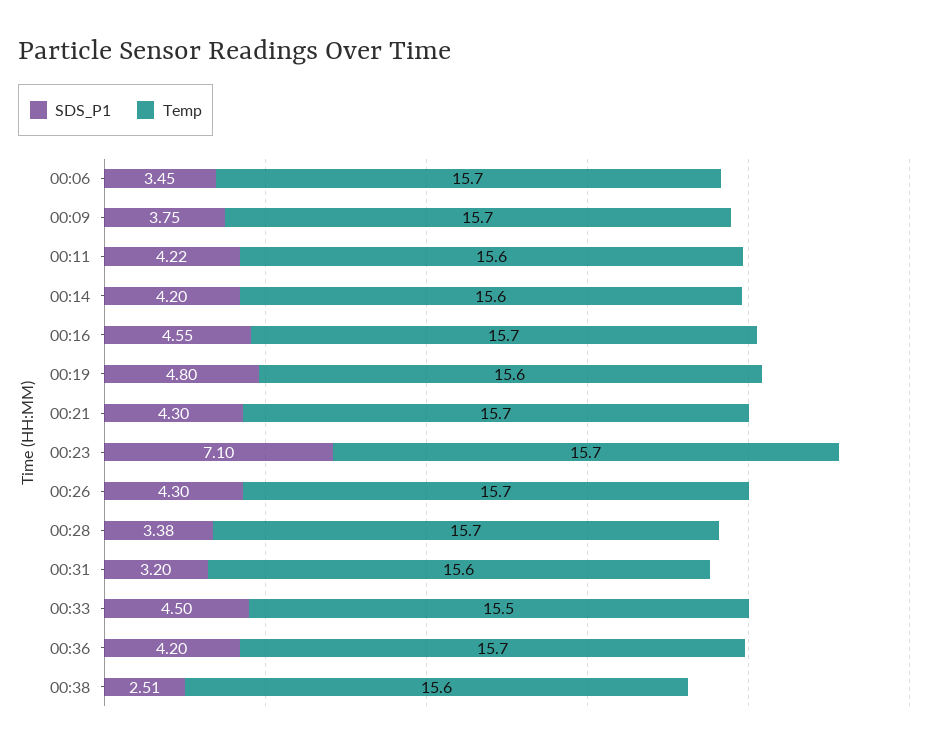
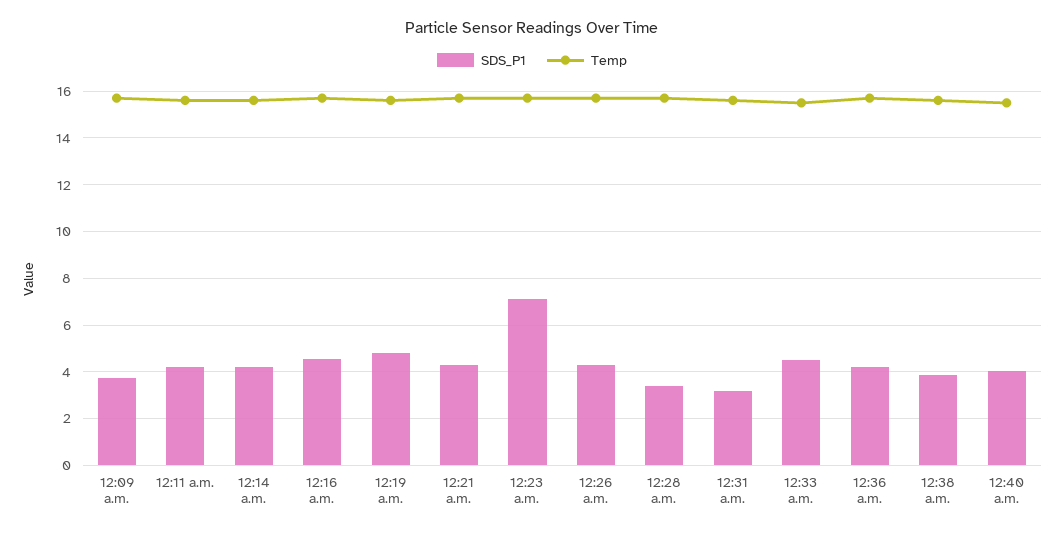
SDS_P1, 00:06: 3.45 -> none
Temp, 00:06: 15.7 -> none
SDS_P1, 00:38: 2.51 -> 4
SDS_P1, 12:40 a.m.: none -> 4
Temp, 12:40 a.m.: none -> 15.5

